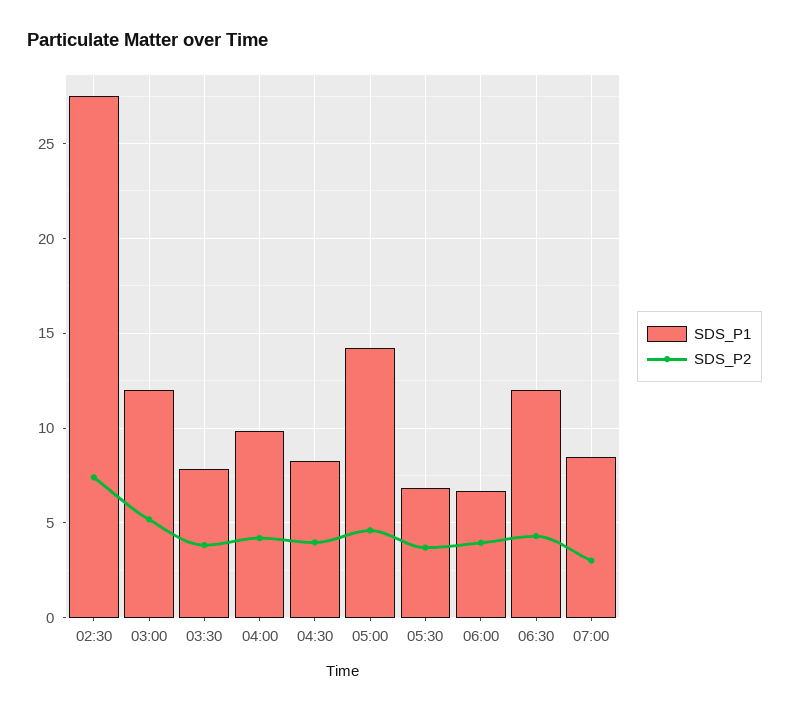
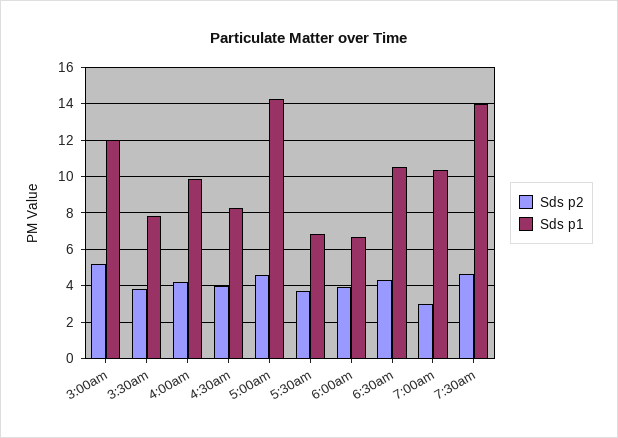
SDS_P1, 02:30: 27.5 -> none
SDS_P2, 02:30: 7.5 -> none
SDS_P1, 06:30: 12 -> 10.5
SDS_P1, 07:00: 8.5 -> 10.5
SDS_P2, 7:30am: none -> 4.5
SDS_P1, 7:30am: none -> 14

